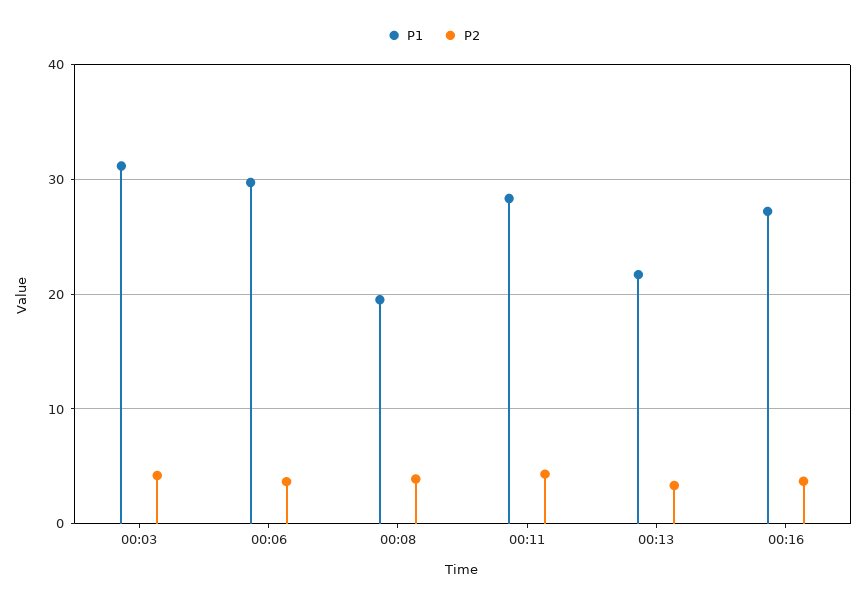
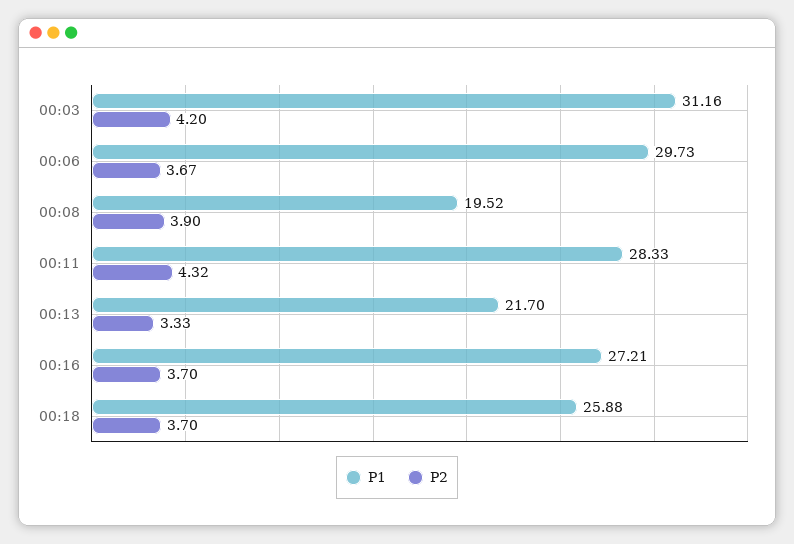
P1, 00:18: none -> 25.88
P2, 00:18: none -> 3.7

